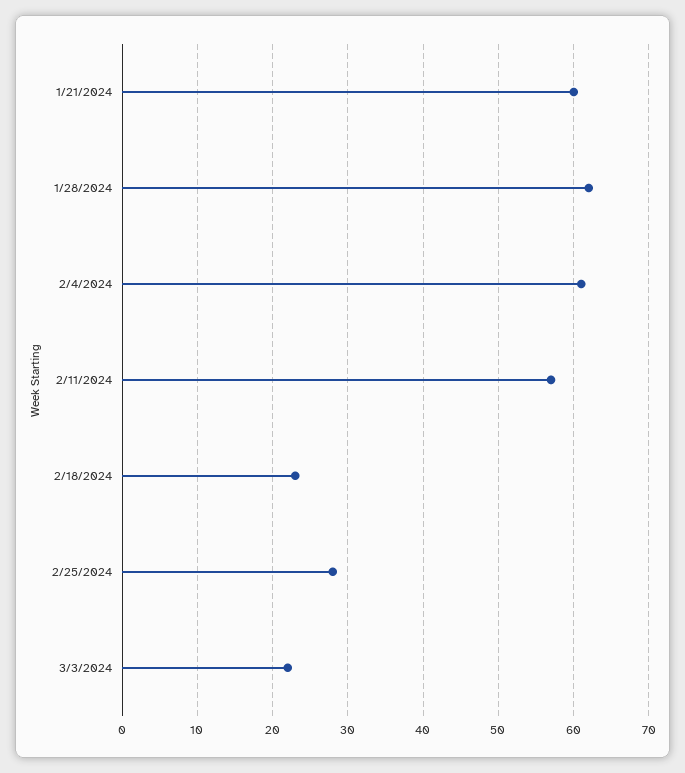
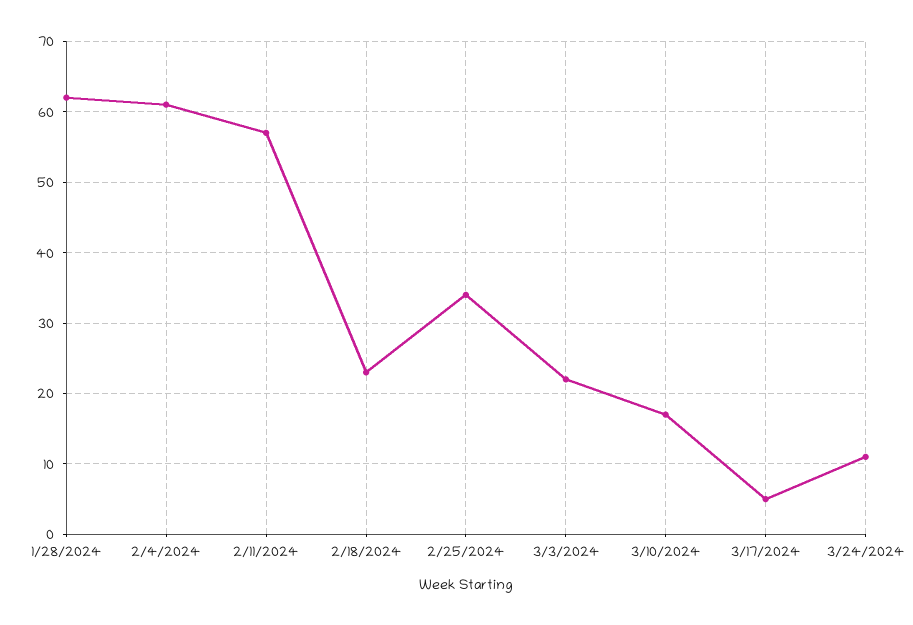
1/21/2024: 60 -> none
2/25/2024: 28 -> 34
3/10/2024: none -> 17
3/17/2024: none -> 5
3/24/2024: none -> 11

